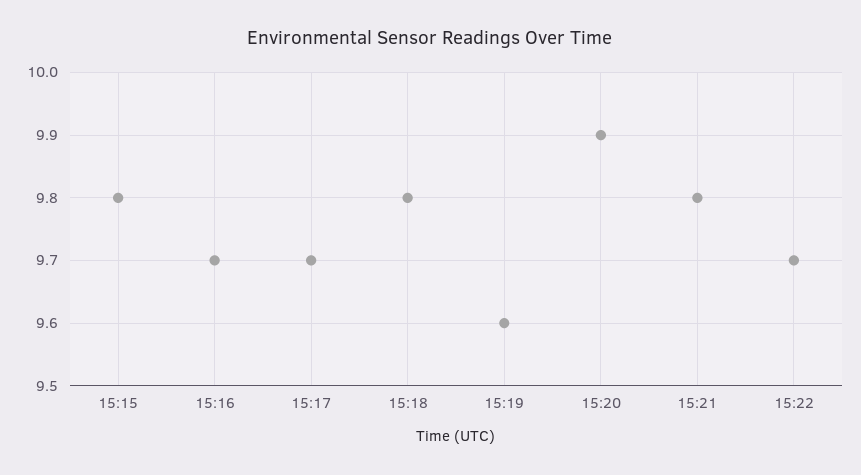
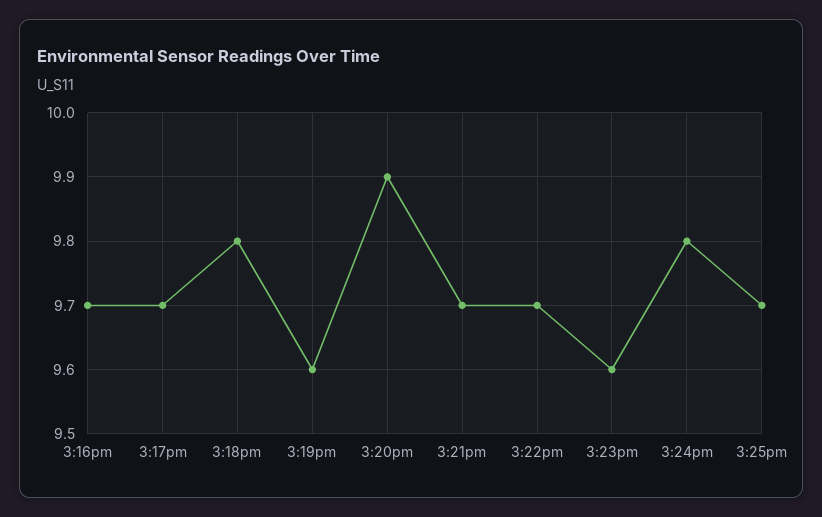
15:15: 9.8 -> none
15:21: 9.8 -> 9.7
3:23pm: none -> 9.6
3:24pm: none -> 9.8
3:25pm: none -> 9.7

